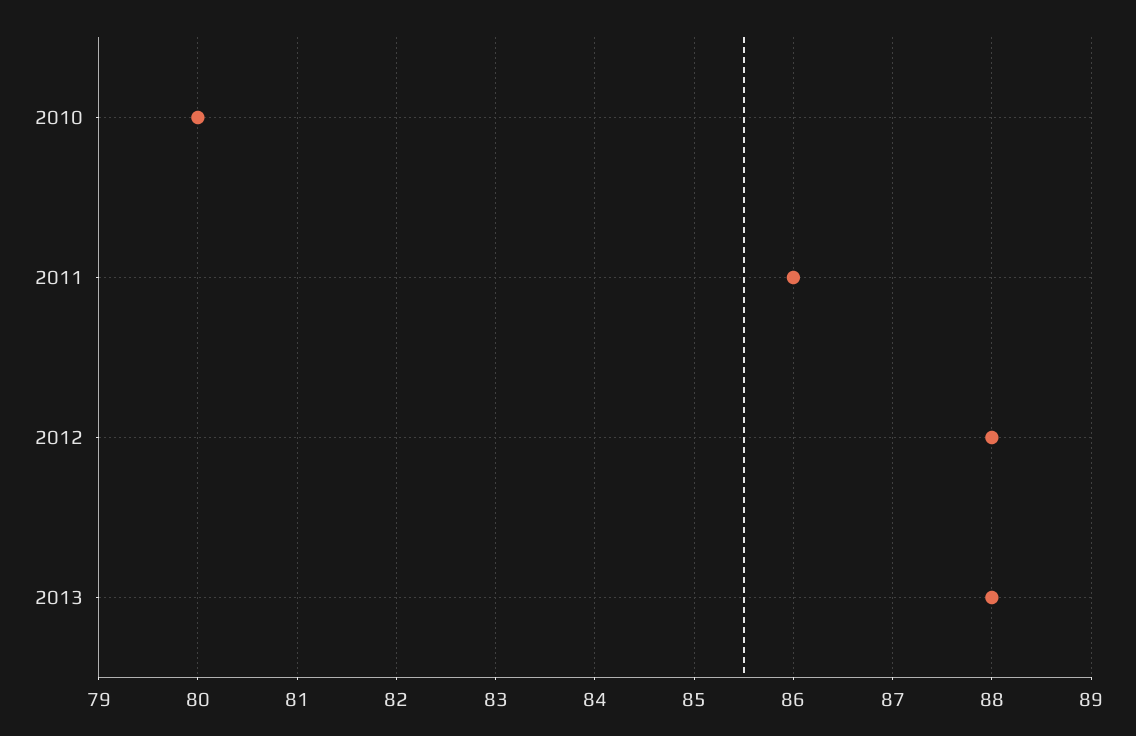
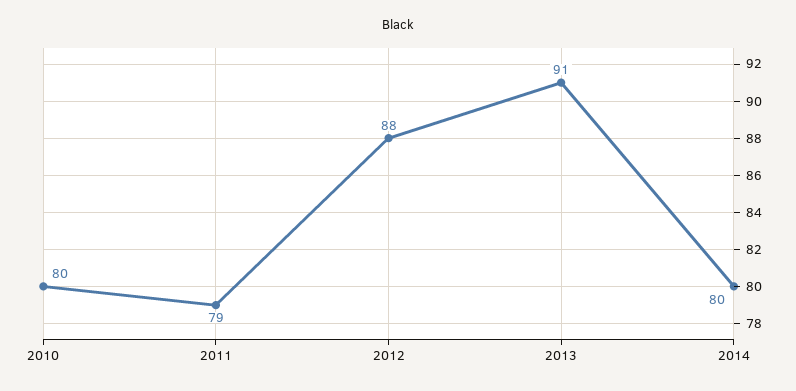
2011: 86 -> 79
2013: 88 -> 91
2014: none -> 80

